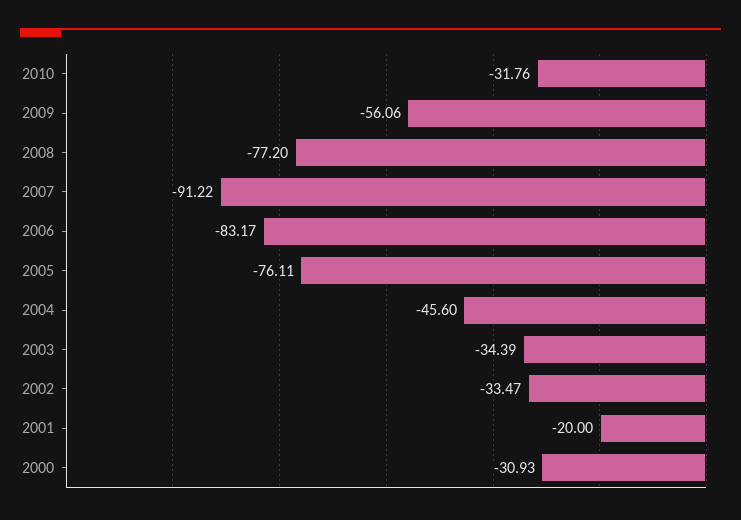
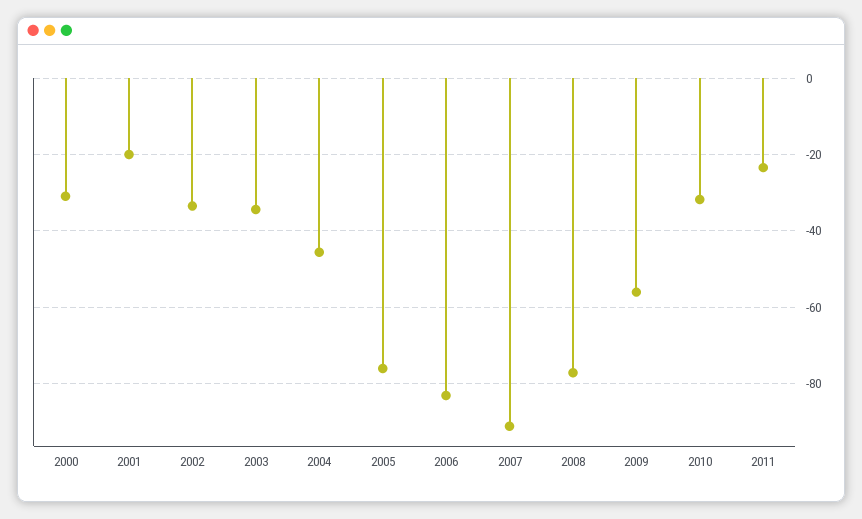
2011: none -> -24

